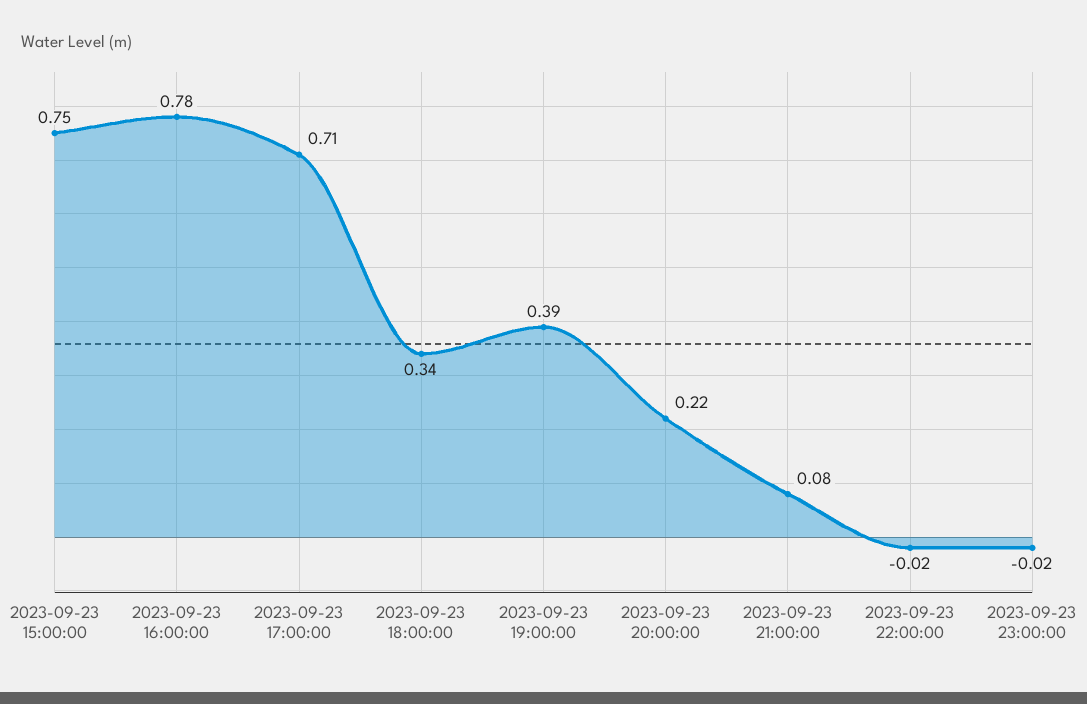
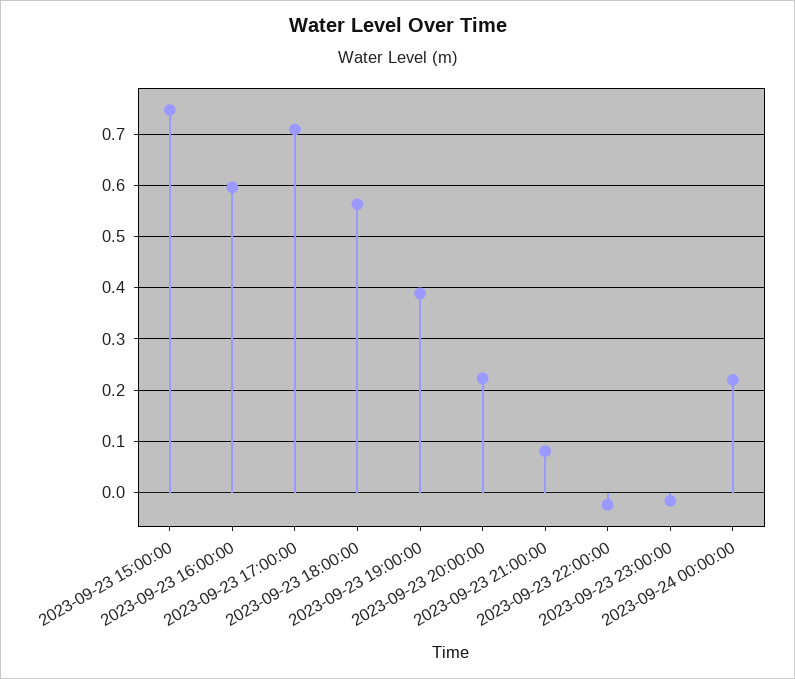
2023-09-23 16:00:00: 0.78 -> 0.6
2023-09-23 18:00:00: 0.34 -> 0.56
2023-09-24 00:00:00: none -> 0.22

